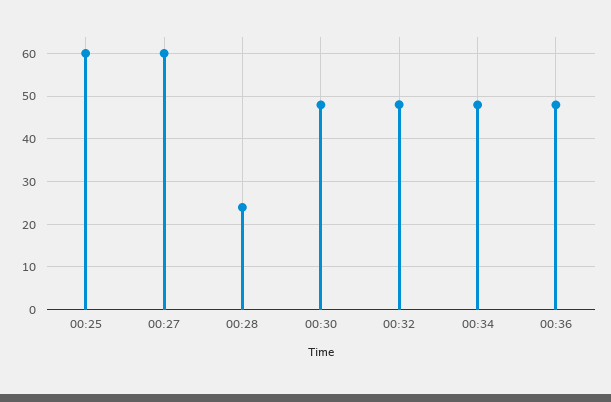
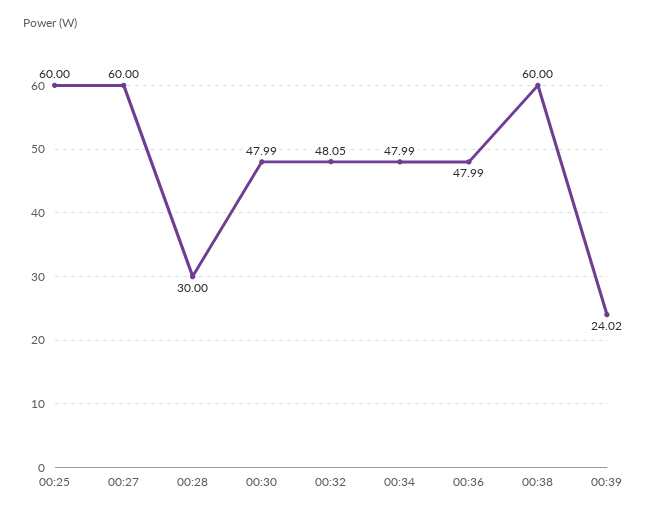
00:28: 24 -> 30
00:38: none -> 60
00:39: none -> 24.02

